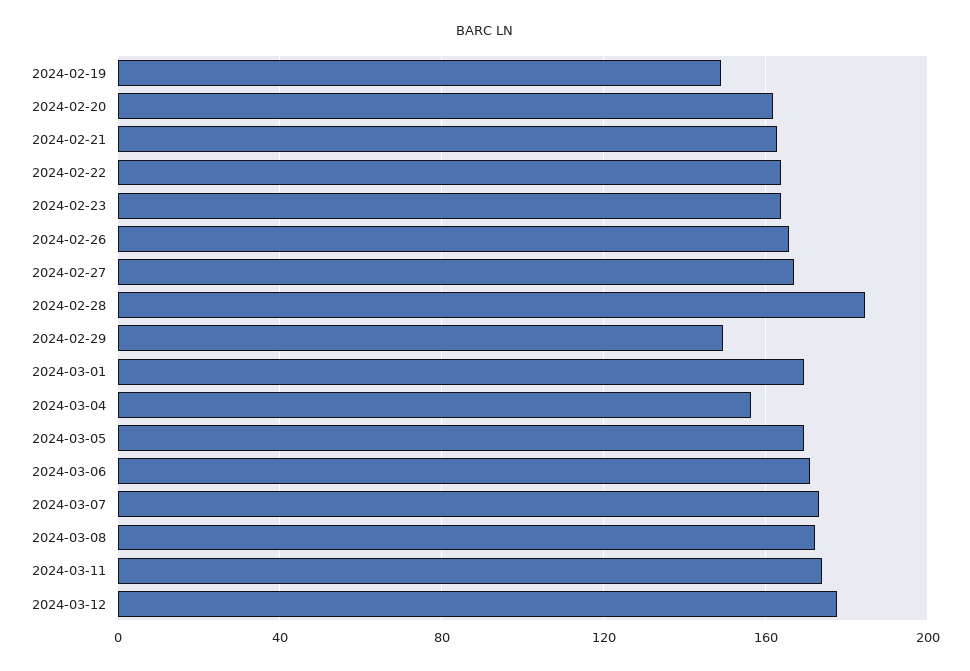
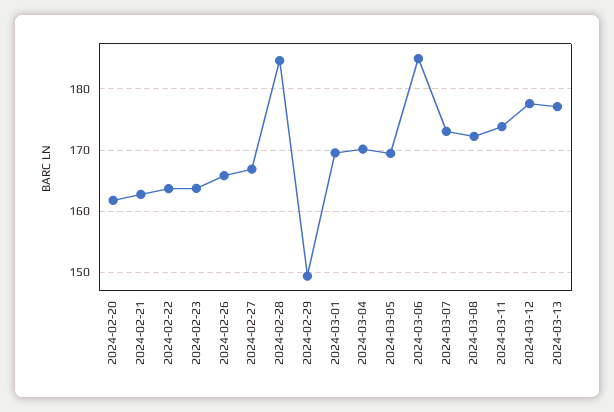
2024-02-19: 150 -> none
2024-03-04: 155 -> 170
2024-03-06: 170 -> 185
2024-03-13: none -> 177

